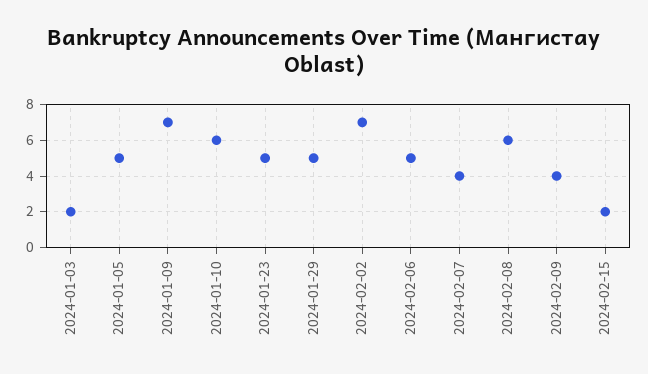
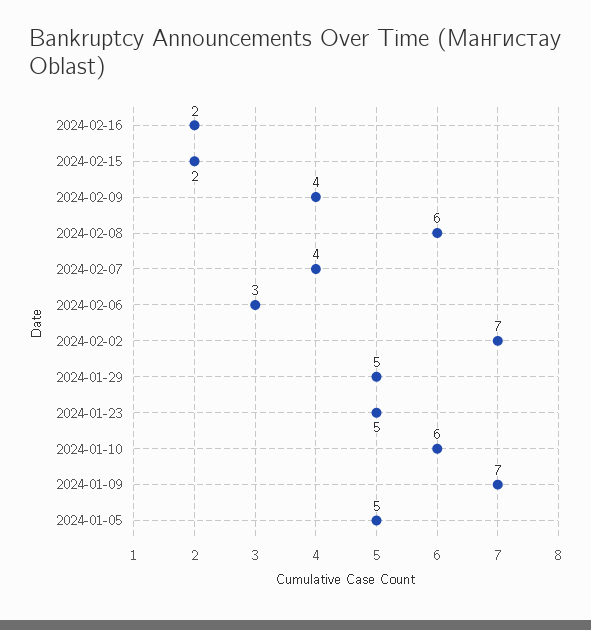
2024-01-03: 2 -> none
2024-02-06: 5 -> 3
2024-02-16: none -> 2

